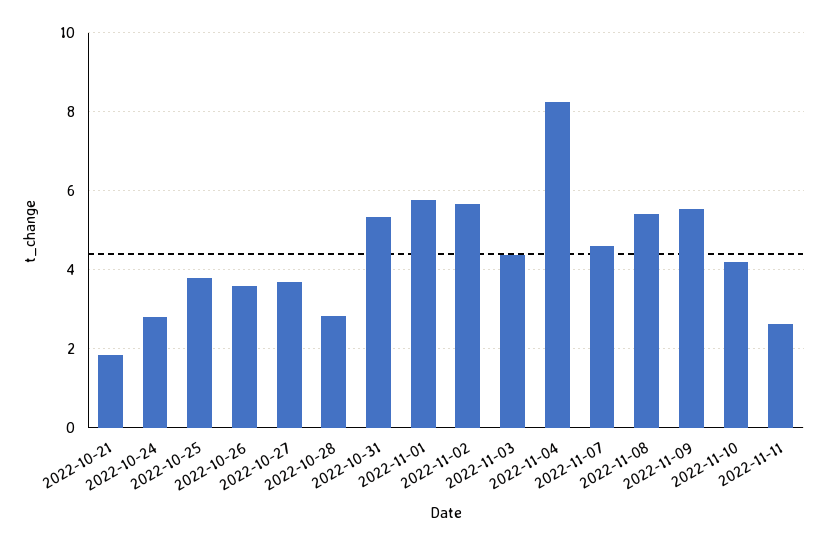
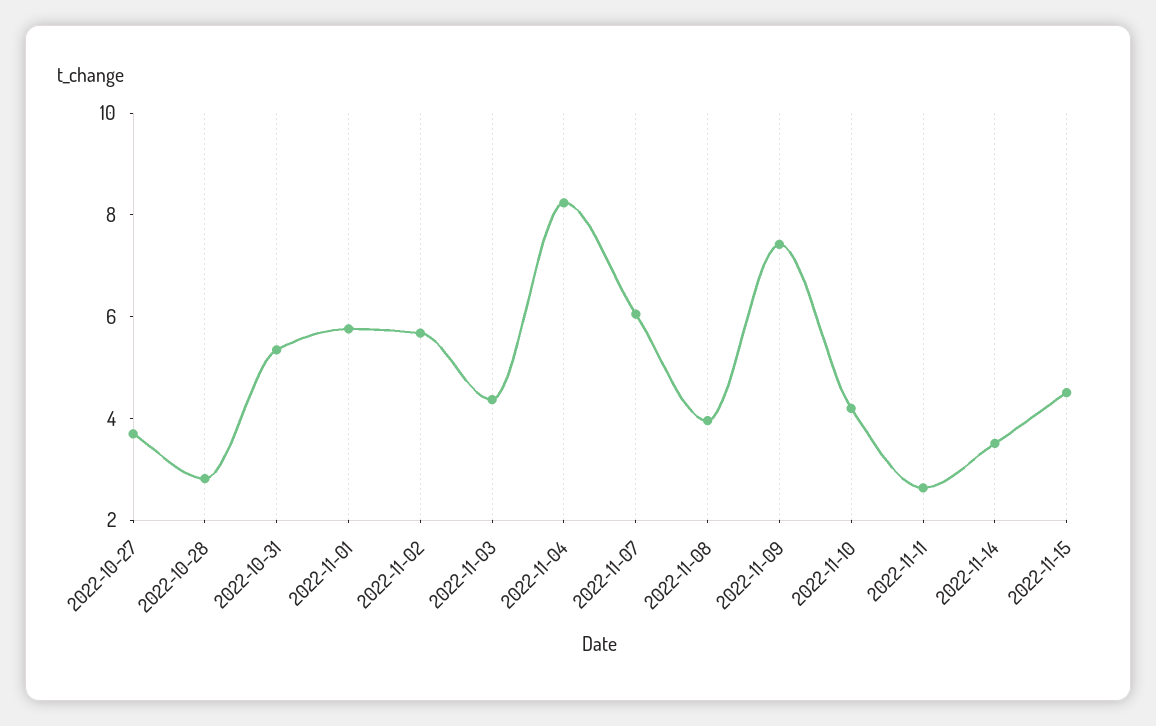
2022-10-21: 1.8 -> none
2022-10-24: 2.8 -> none
2022-10-25: 3.8 -> none
2022-10-26: 3.6 -> none
2022-11-07: 4.6 -> 6
2022-11-08: 5.4 -> 4
2022-11-09: 5.6 -> 7.5
2022-11-14: none -> 3.5
2022-11-15: none -> 4.5

